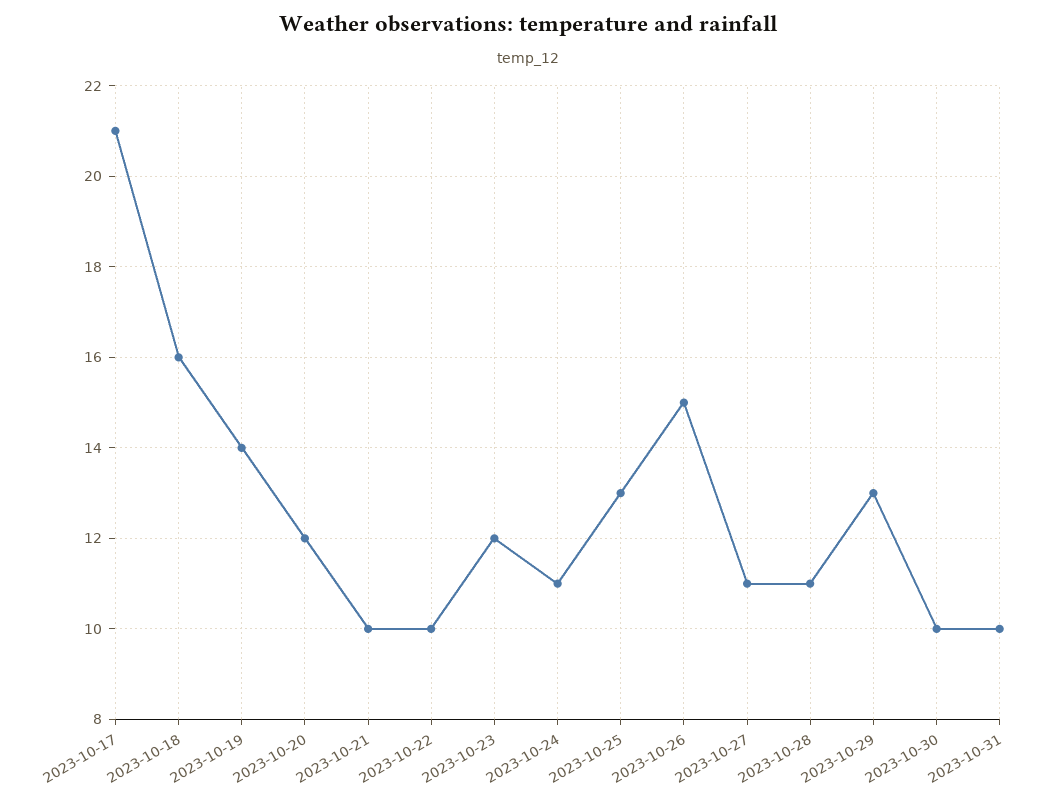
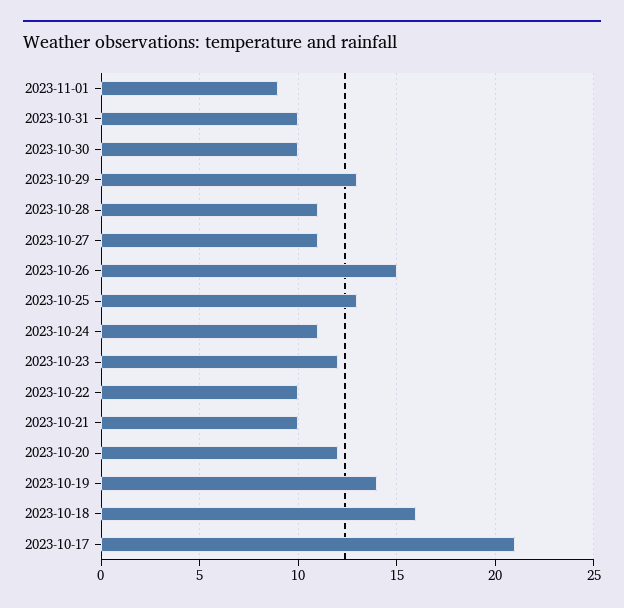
2023-11-01: none -> 9

